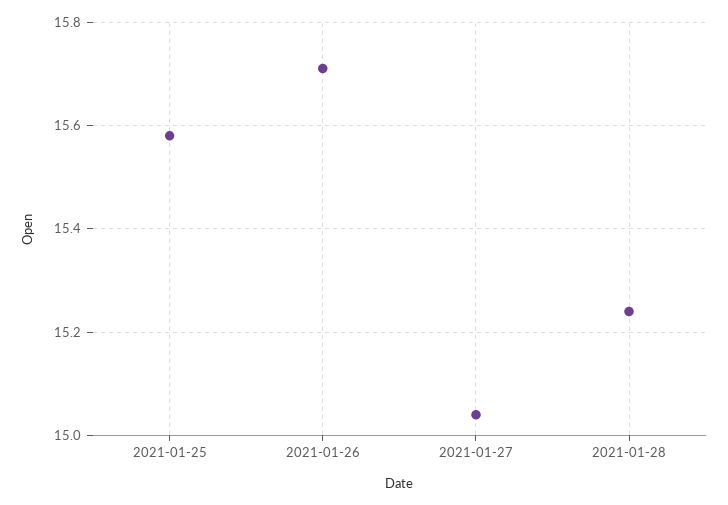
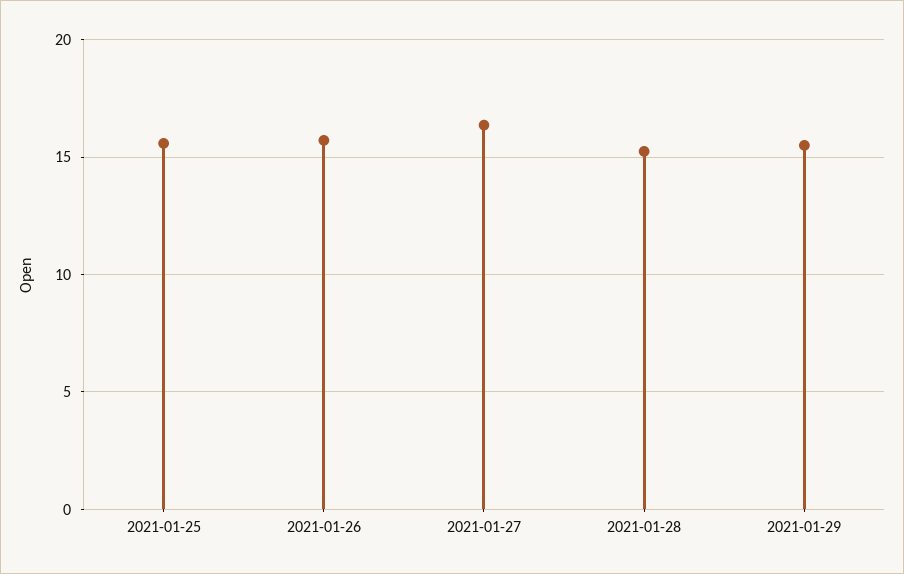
2021-01-27: 15.05 -> 16.5
2021-01-29: none -> 15.5

